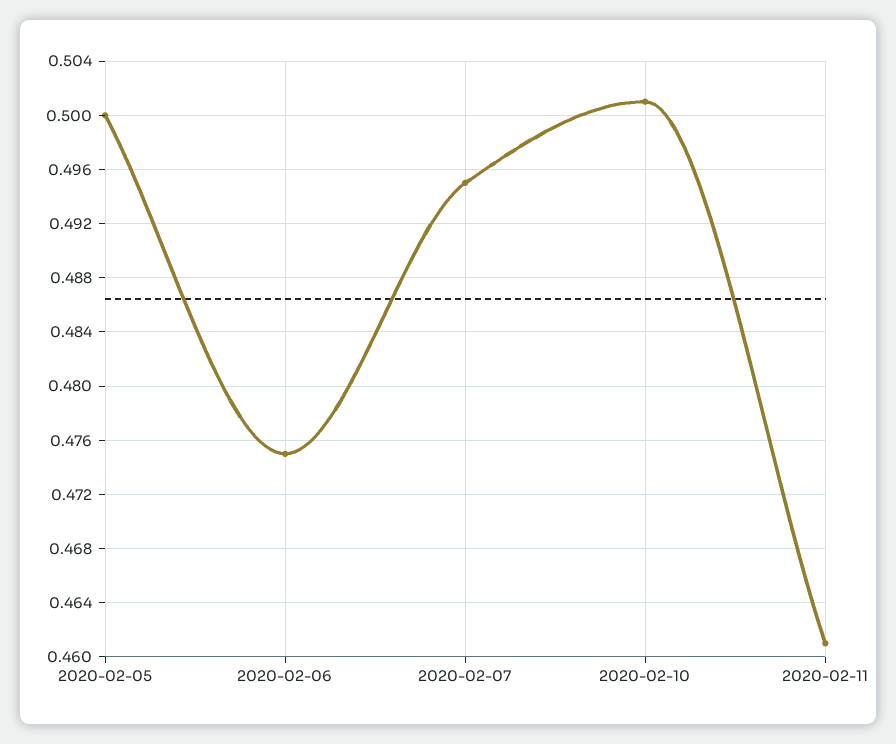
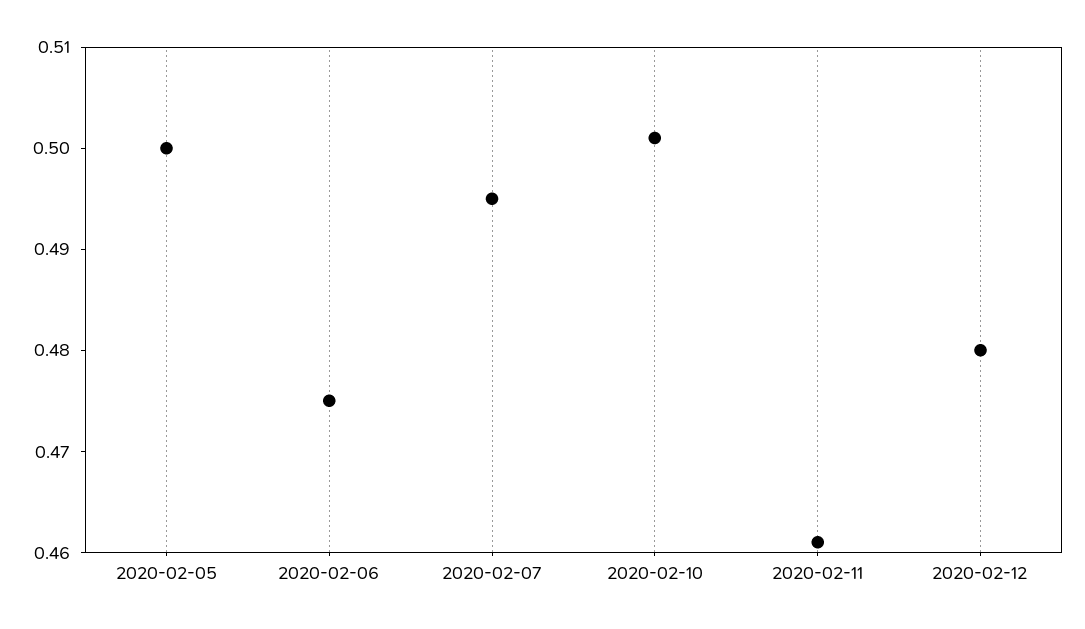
2020-02-12: none -> 0.48

